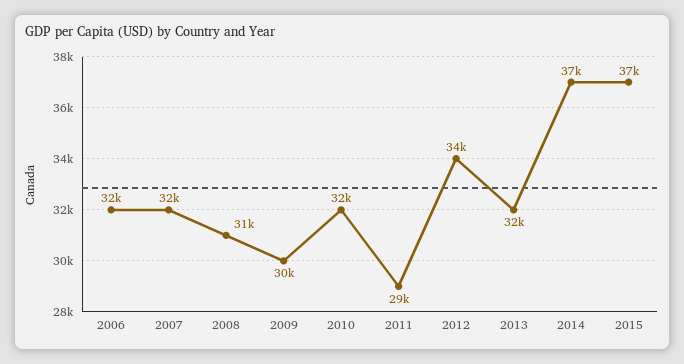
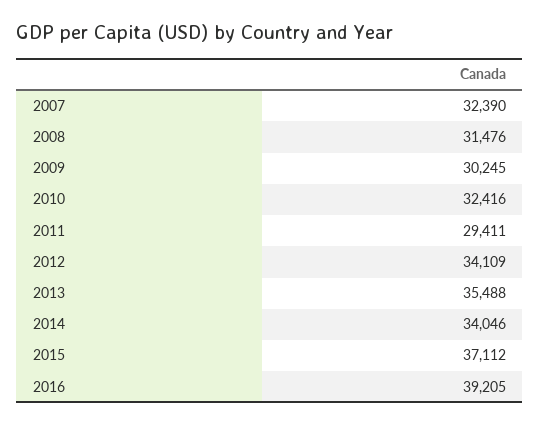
2006: 32000 -> none
2013: 32000 -> 35488
2014: 37000 -> 34046
2016: none -> 39205

